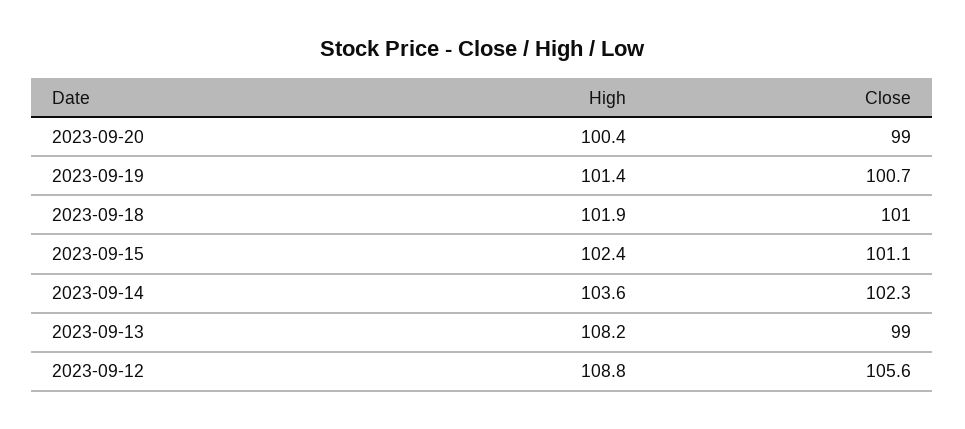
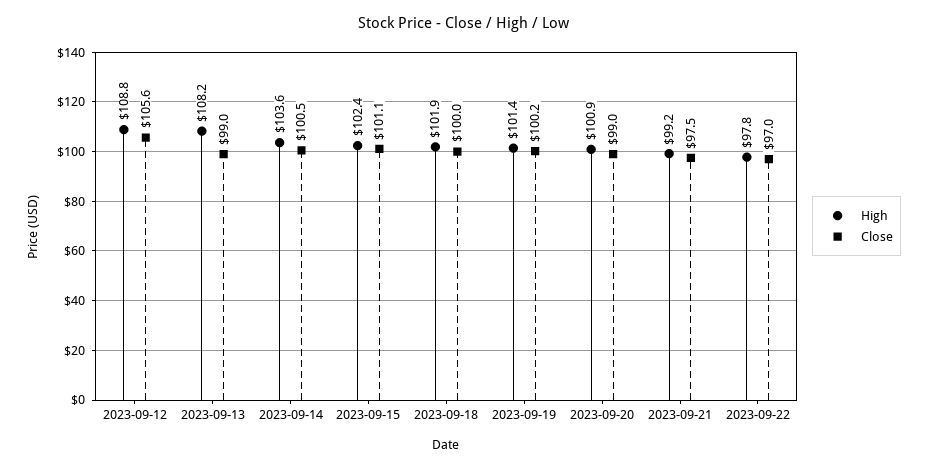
High, 2023-09-20: 100.4 -> 100.9
Close, 2023-09-19: 100.7 -> 100.2
Close, 2023-09-18: 101 -> 100
Close, 2023-09-14: 102.3 -> 100.5
High, 2023-09-21: none -> 99.2
Close, 2023-09-21: none -> 97.5
High, 2023-09-22: none -> 97.8
Close, 2023-09-22: none -> 97

